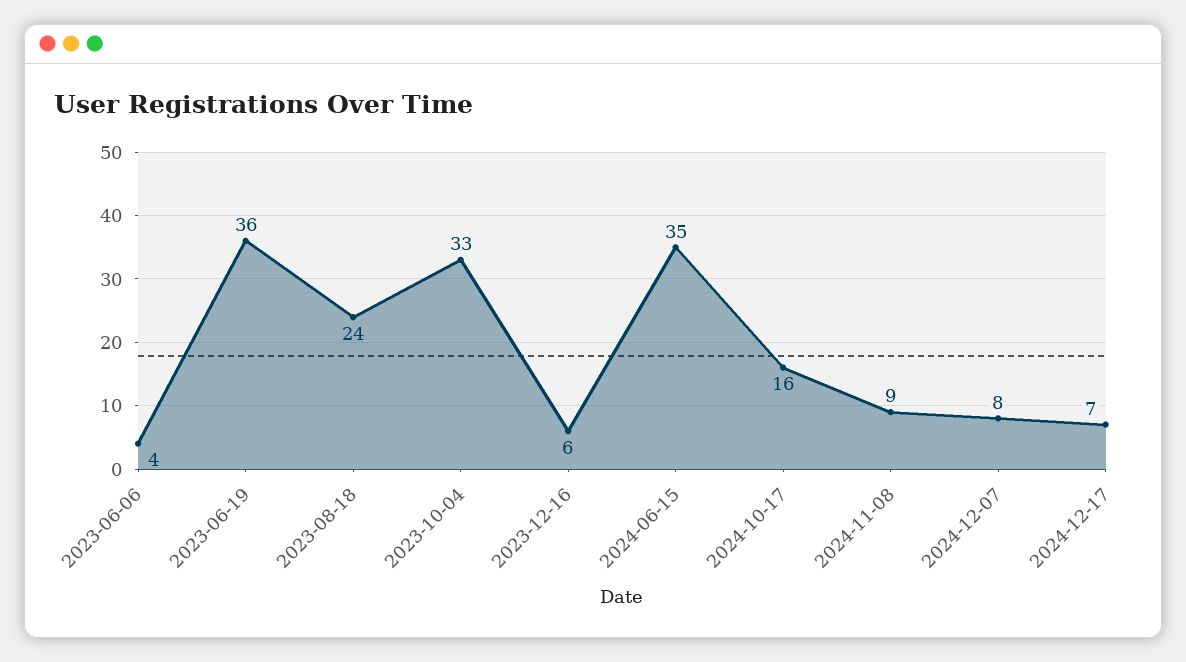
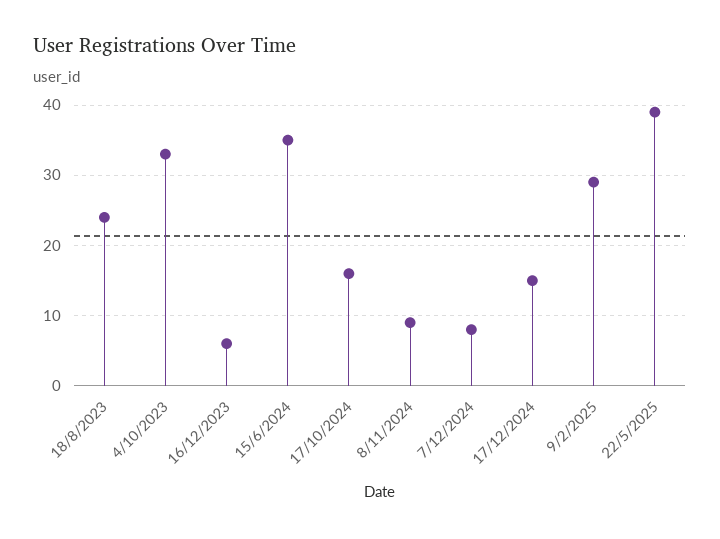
2023-06-06: 4 -> none
2023-06-19: 36 -> none
2024-12-17: 7 -> 15
9/2/2025: none -> 29
22/5/2025: none -> 39

